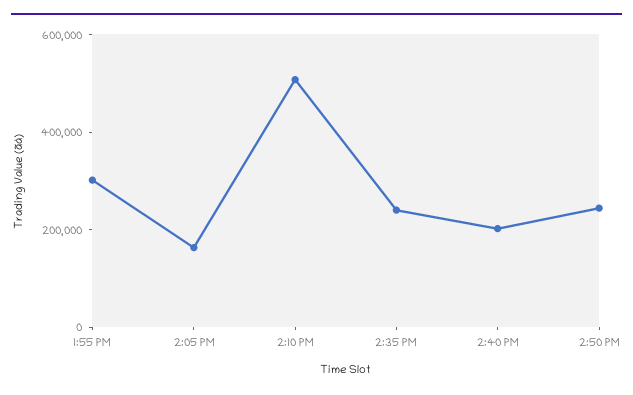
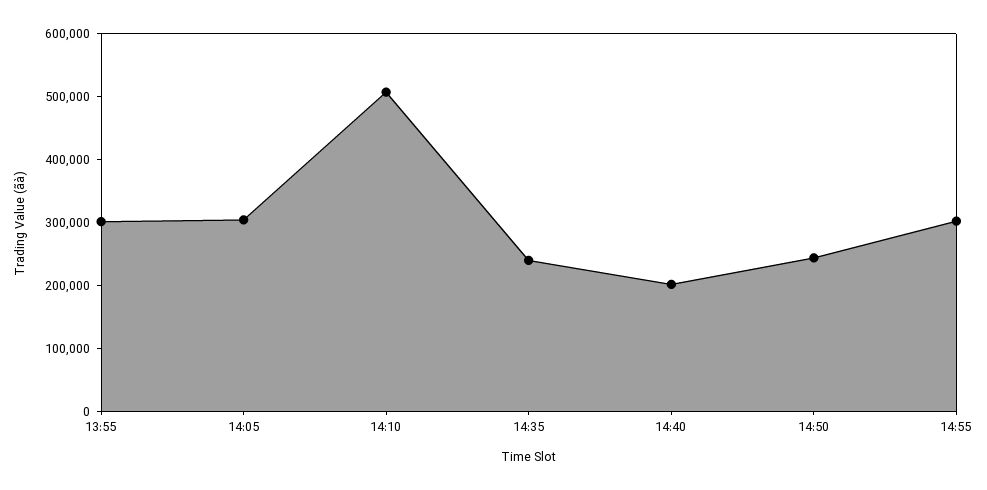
2:05 PM: 150000 -> 300000
14:55: none -> 300000

